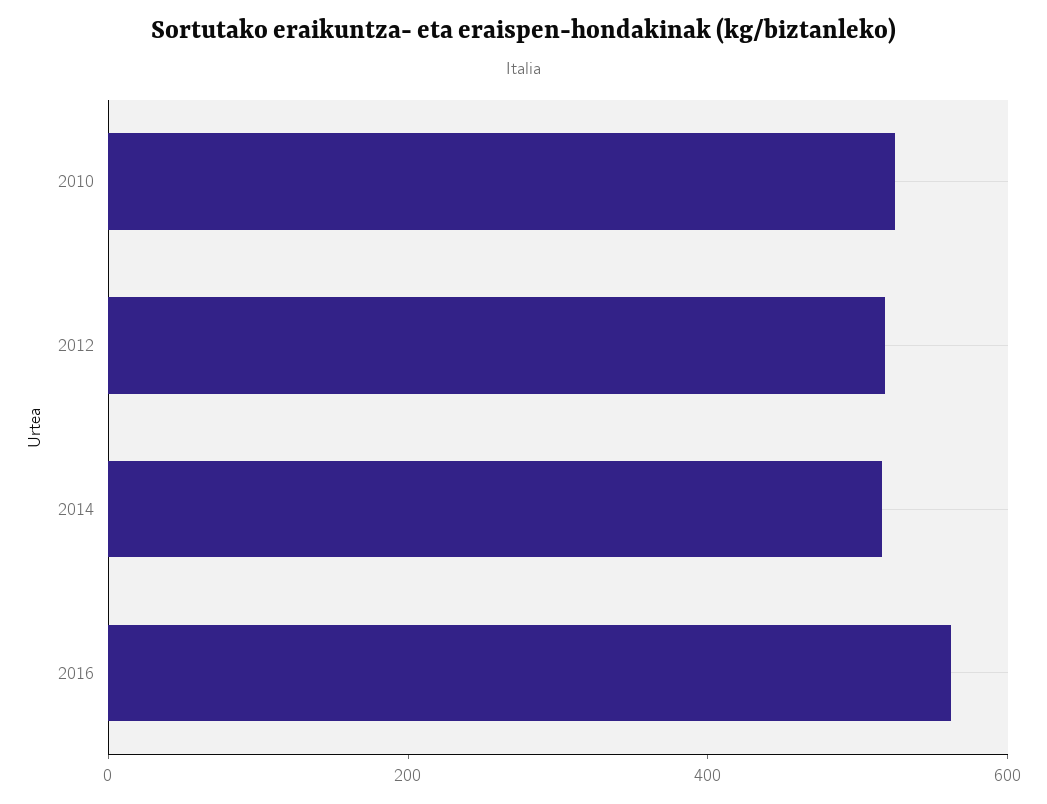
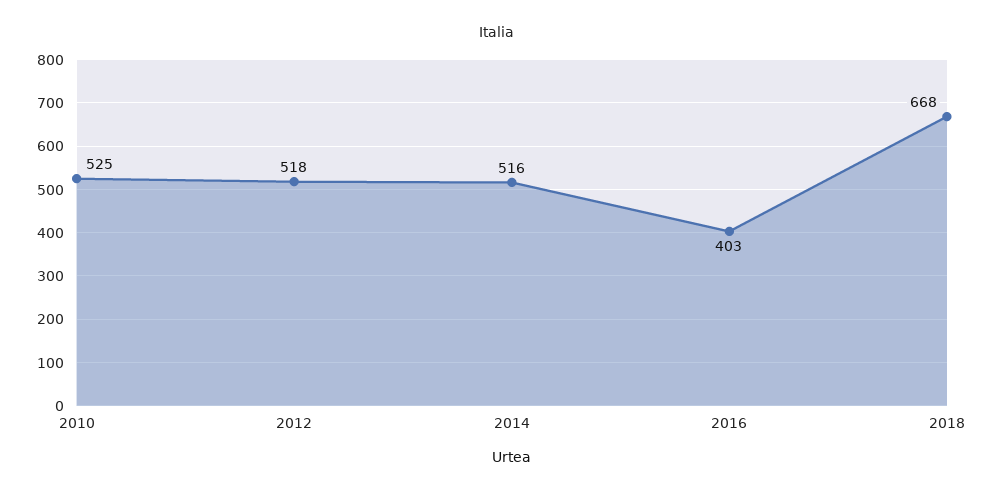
2016: 550 -> 403
2018: none -> 668

